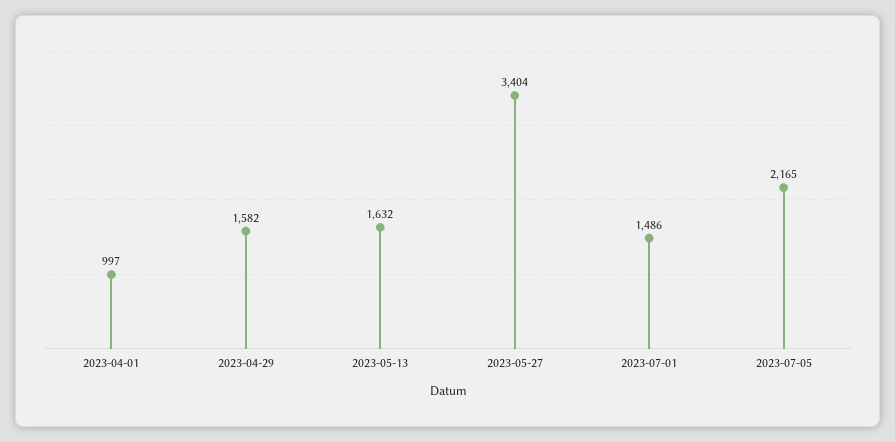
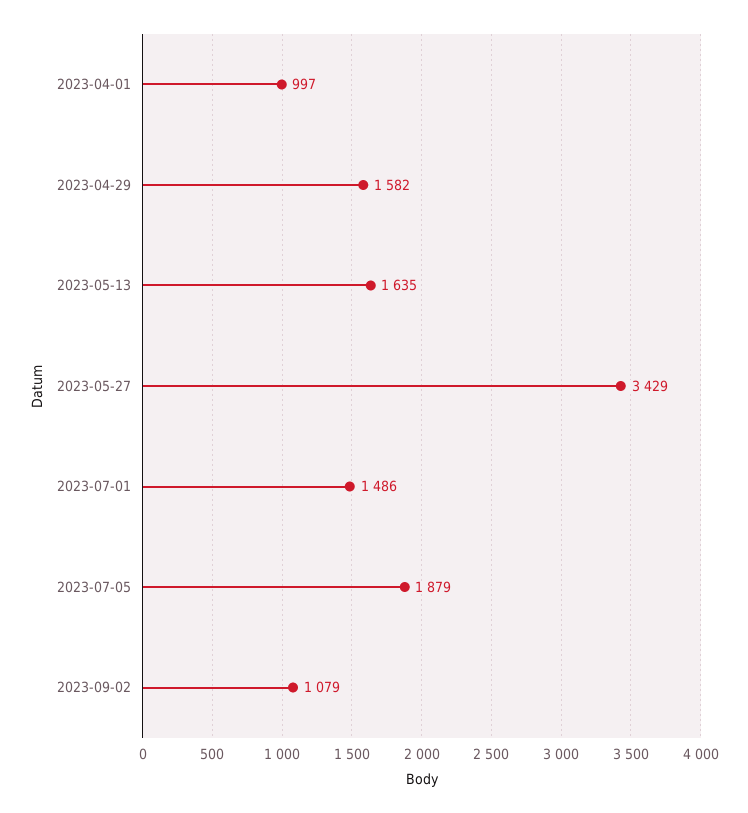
2023-05-13: 1632 -> 1635
2023-05-27: 3404 -> 3429
2023-07-05: 2165 -> 1879
2023-09-02: none -> 1079

